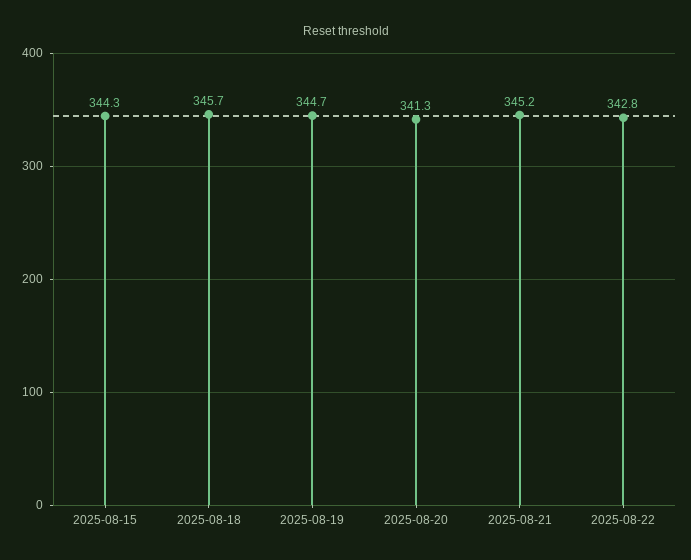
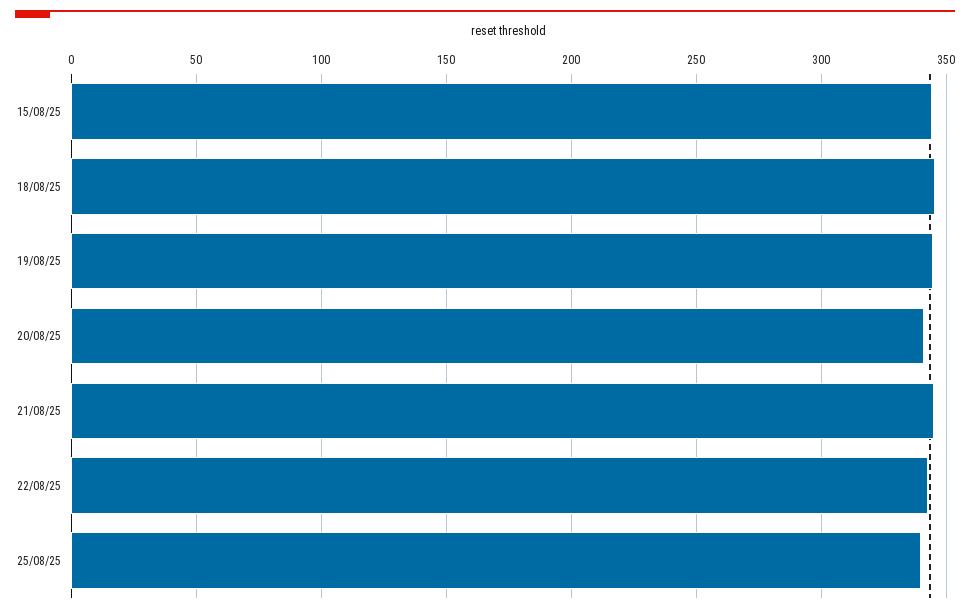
25/08/25: none -> 340

